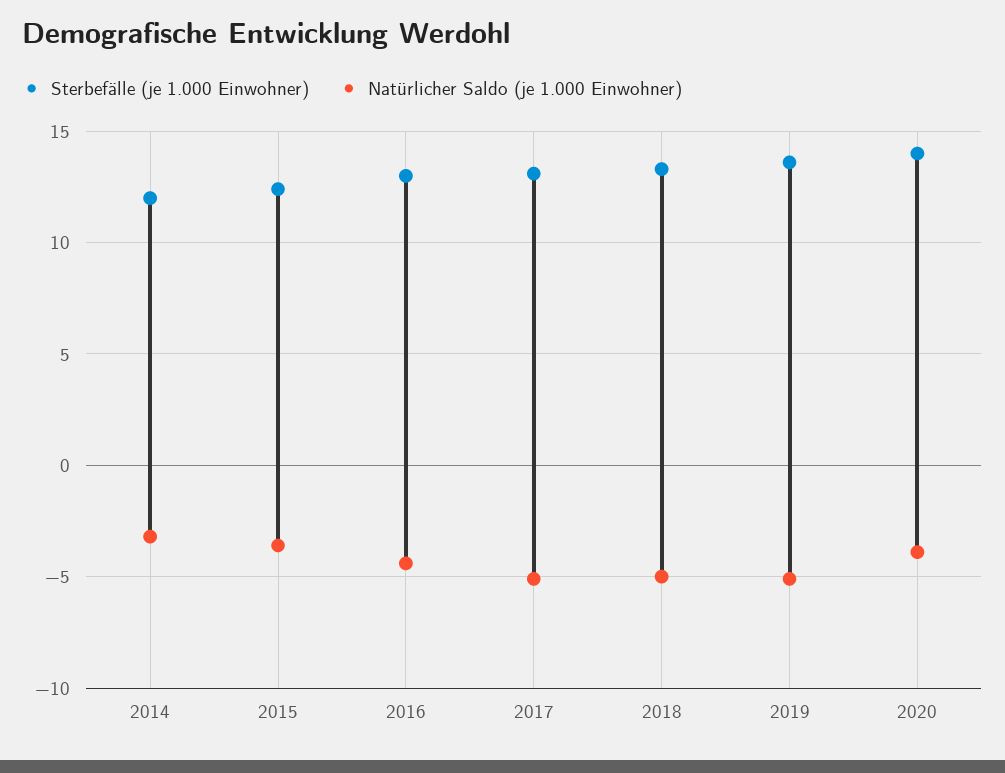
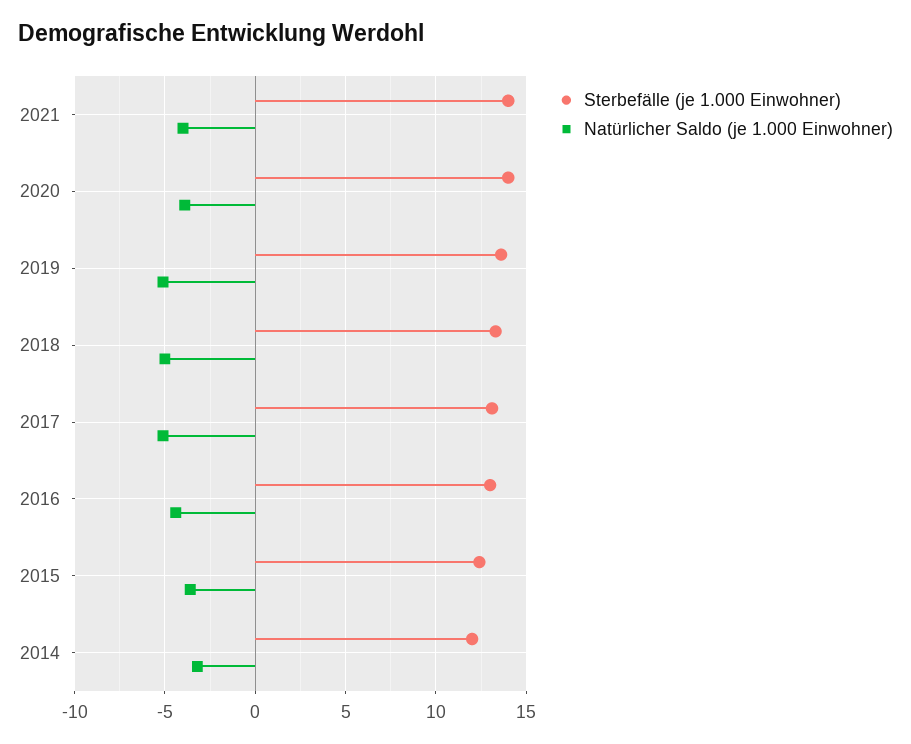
Sterbefälle (je 1.000 Einwohner), 2021: none -> 14
Natürlicher Saldo (je 1.000 Einwohner), 2021: none -> -4

